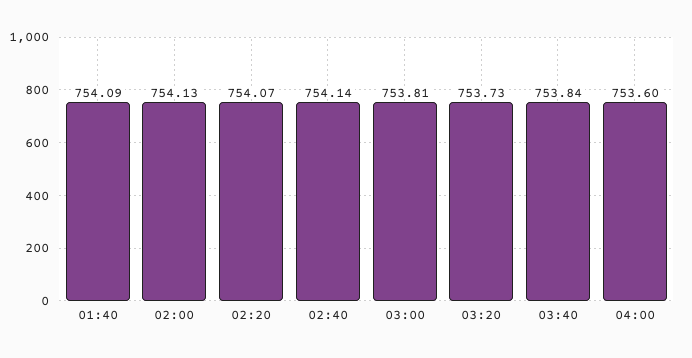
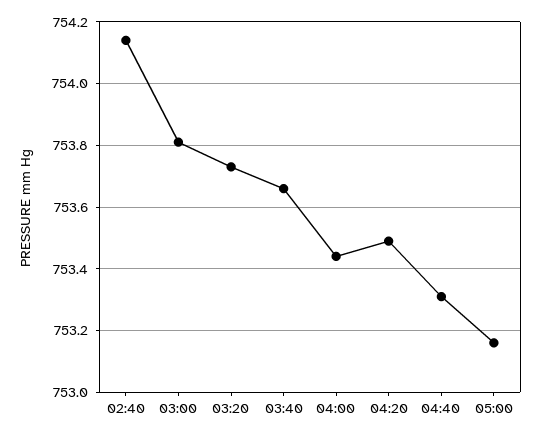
01:40: 754.09 -> none
02:00: 754.13 -> none
02:20: 754.07 -> none
03:40: 753.84 -> 753.65
04:00: 753.6 -> 753.45
04:20: none -> 753.5
04:40: none -> 753.3
05:00: none -> 753.15

